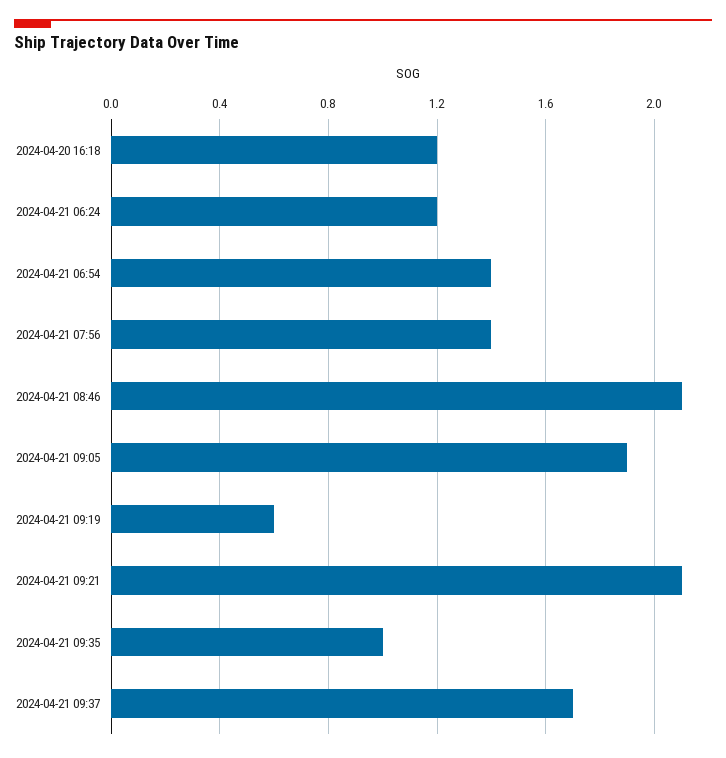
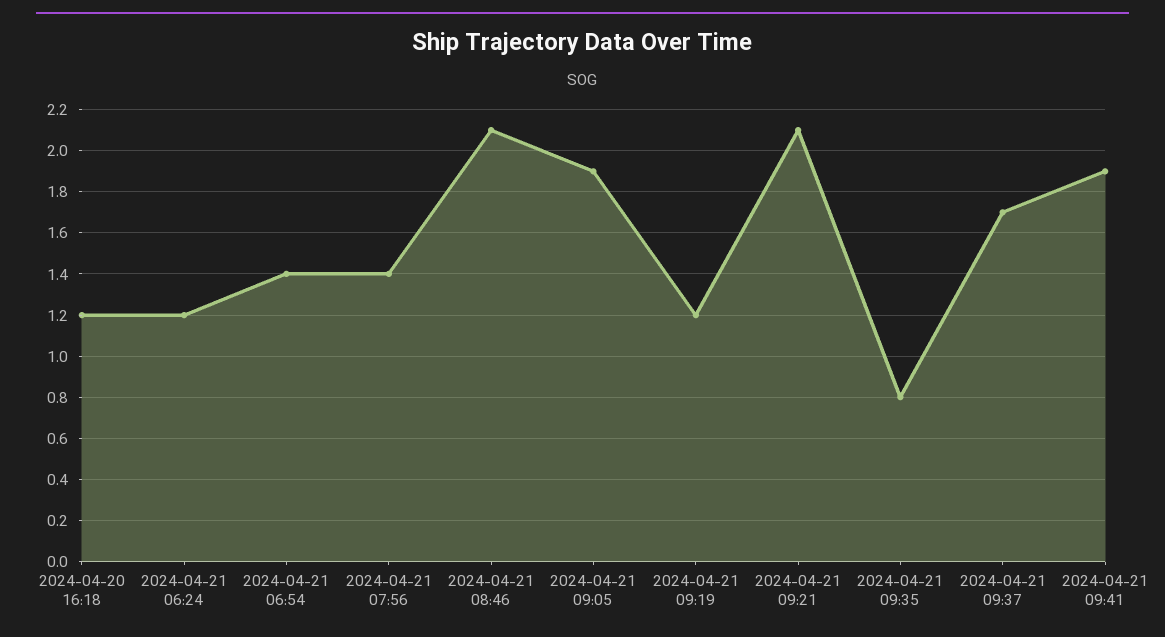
2024-04-21 09:19: 0.6 -> 1.2
2024-04-21 09:35: 1 -> 0.8
2024-04-21 09:41: none -> 1.9

